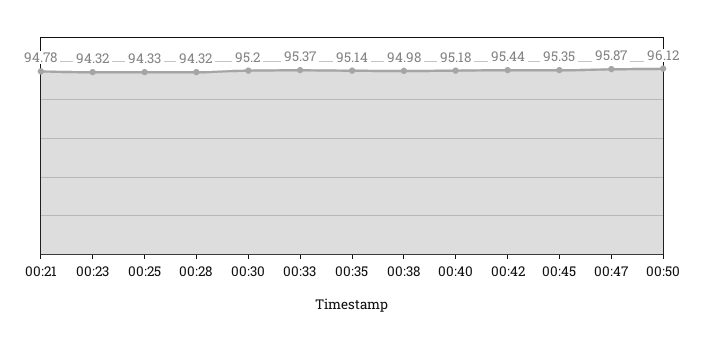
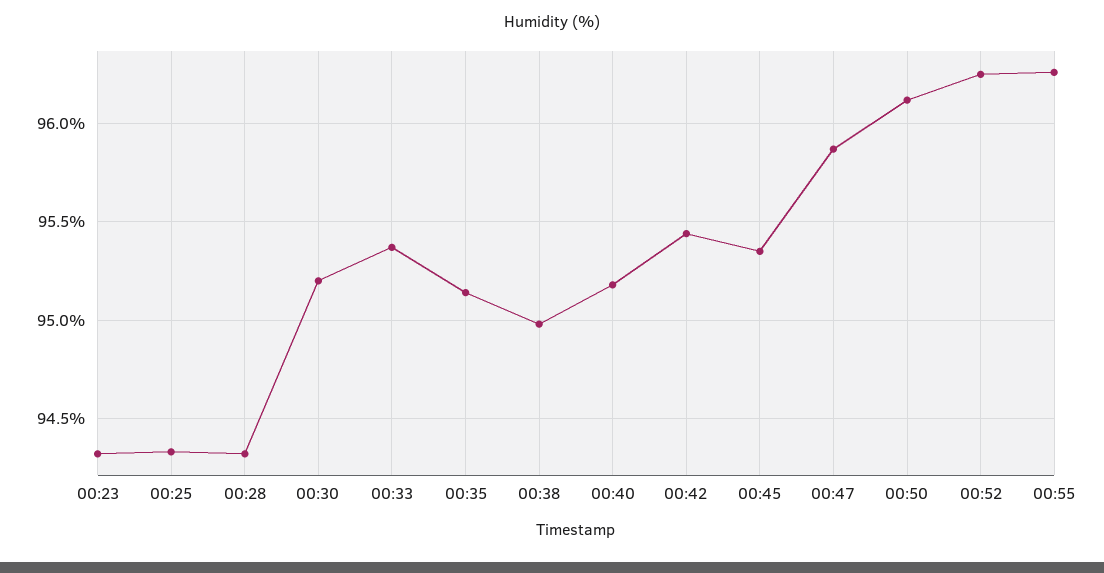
00:21: 94.78 -> none
00:52: none -> 96.25
00:55: none -> 96.25

